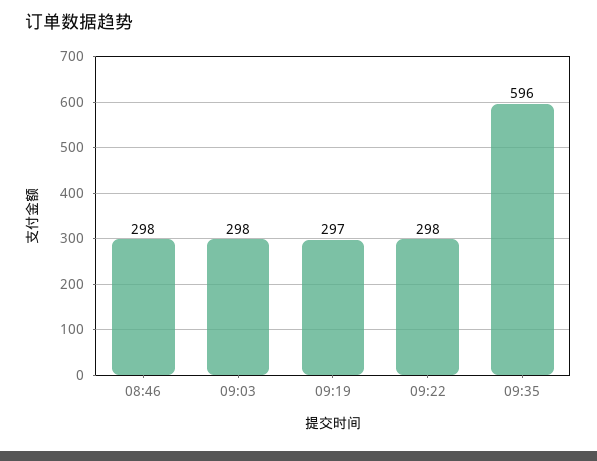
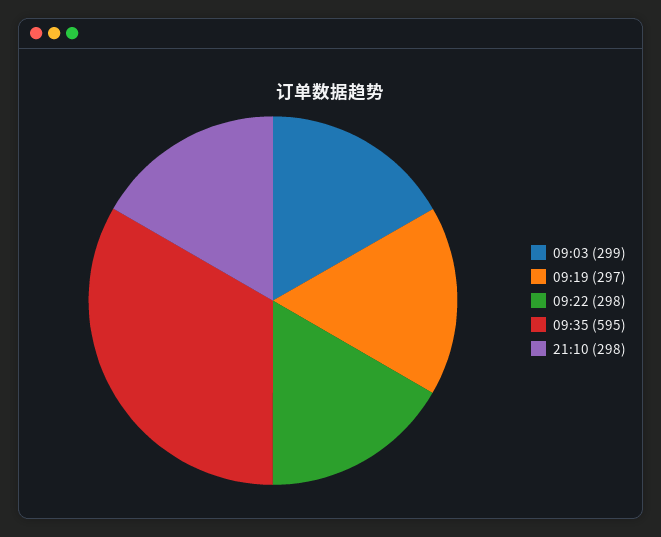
08:46: 298 -> none
09:03: 298 -> 299
09:35: 596 -> 595
21:10: none -> 298

